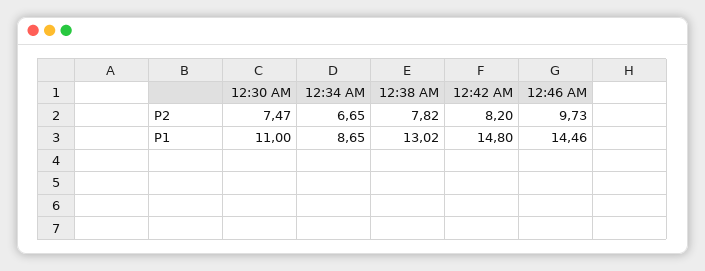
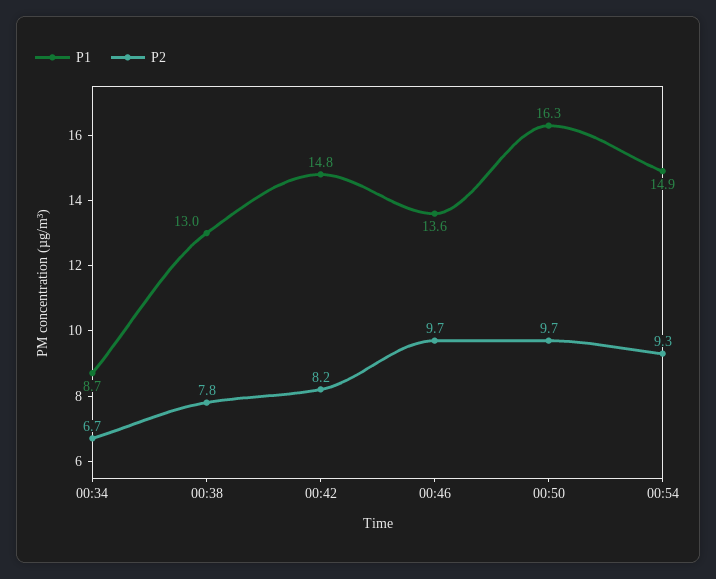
P2, 12:30 AM: 7.47 -> none
P1, 12:30 AM: 11 -> none
P1, 12:46 AM: 14.46 -> 13.6
P1, 00:50: none -> 16.3
P2, 00:50: none -> 9.7
P1, 00:54: none -> 14.9
P2, 00:54: none -> 9.3

